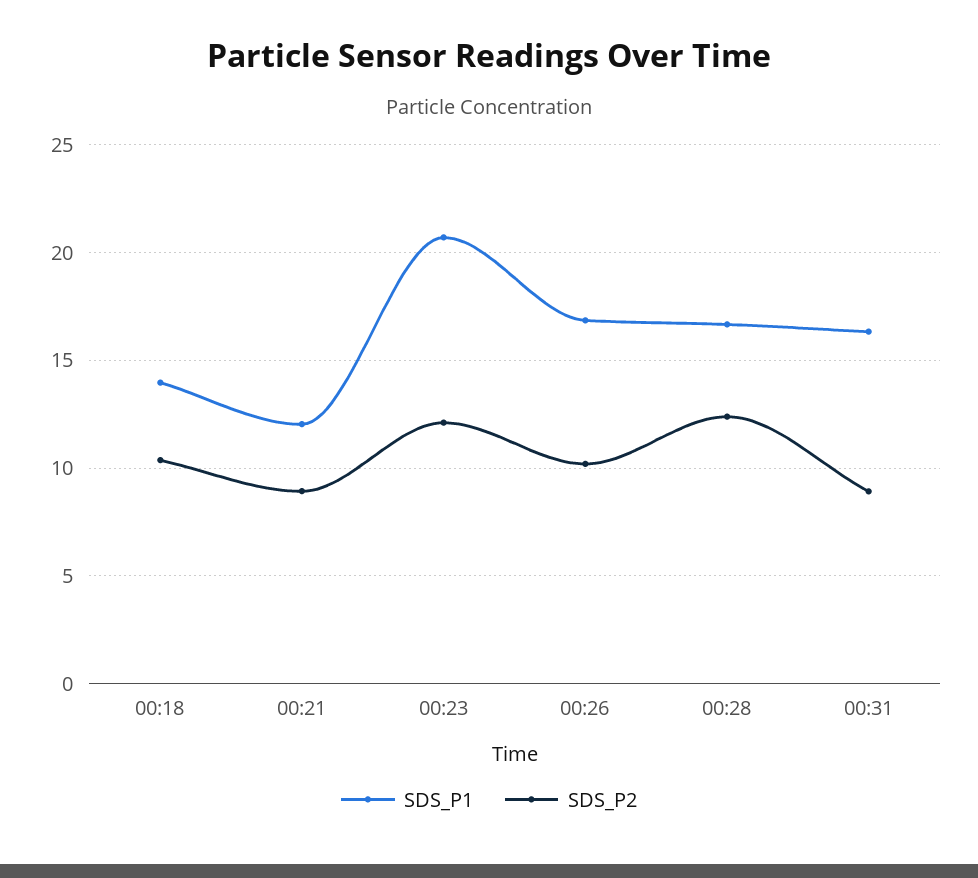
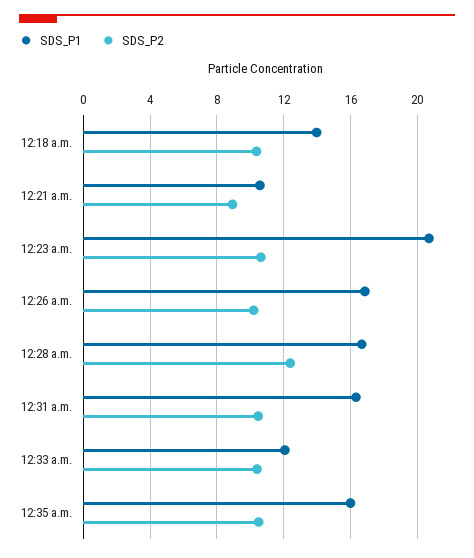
SDS_P1, 00:21: 12 -> 10.5
SDS_P2, 00:23: 12 -> 10.5
SDS_P2, 00:31: 9 -> 10.5
SDS_P1, 12:33 a.m.: none -> 12
SDS_P2, 12:33 a.m.: none -> 10.5
SDS_P1, 12:35 a.m.: none -> 16
SDS_P2, 12:35 a.m.: none -> 10.5

